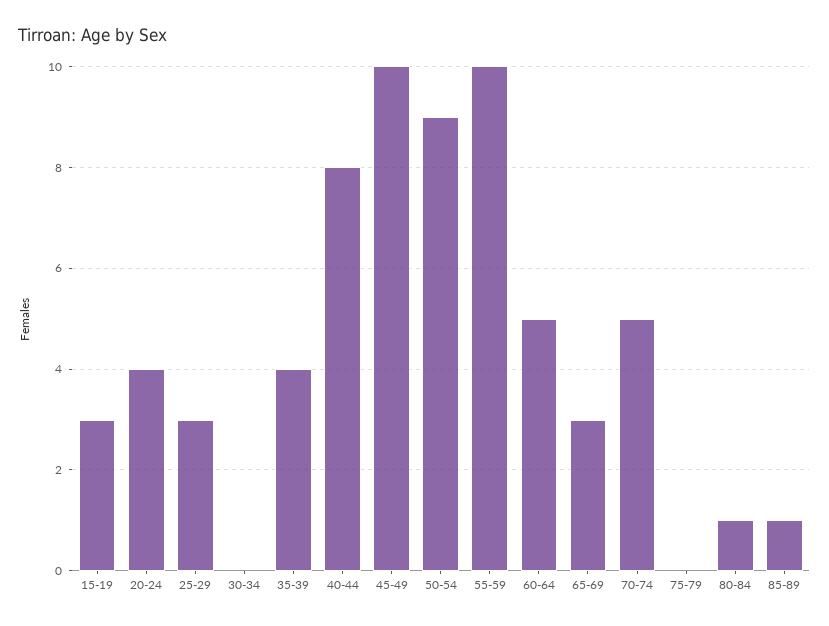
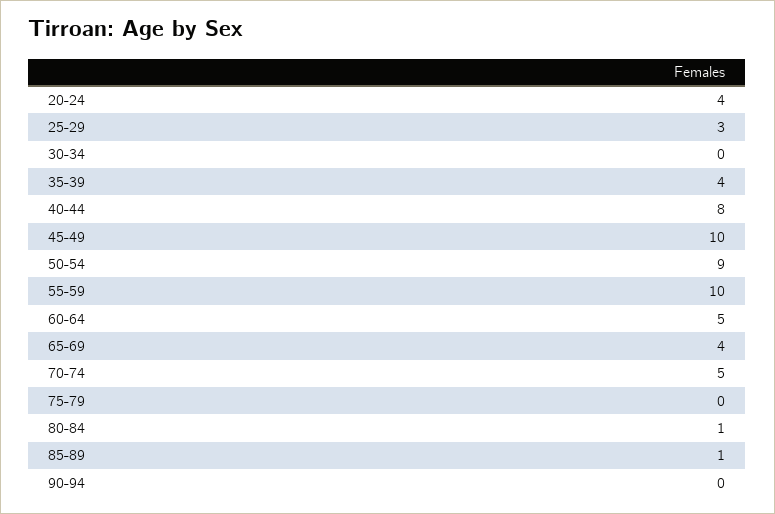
15-19: 3 -> none
65-69: 3 -> 4
90-94: none -> 0

